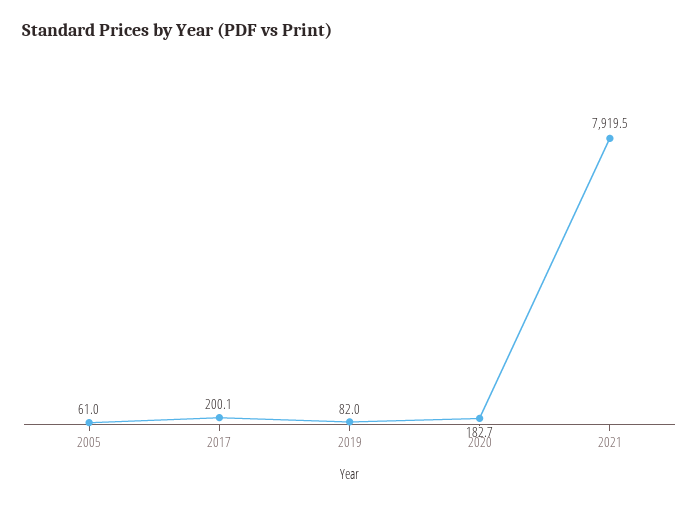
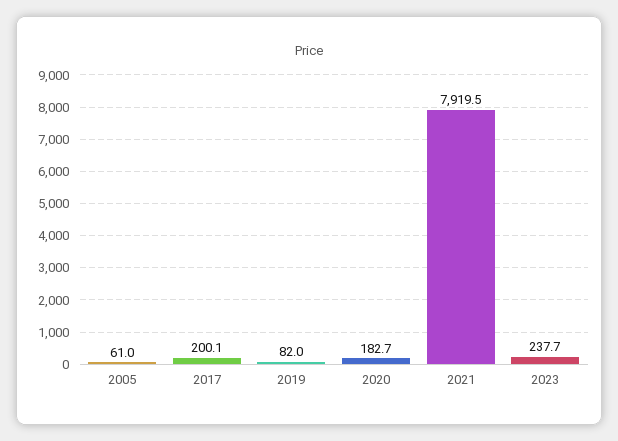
2023: none -> 237.7

